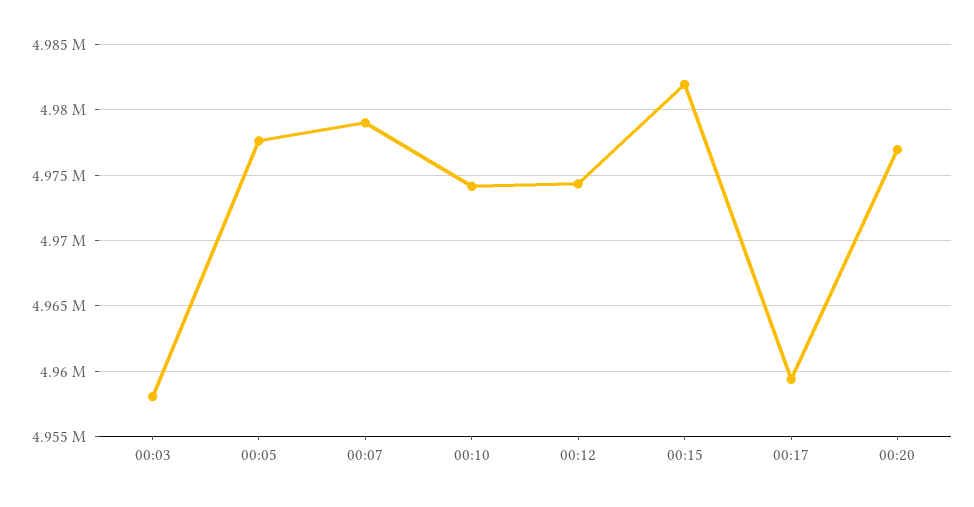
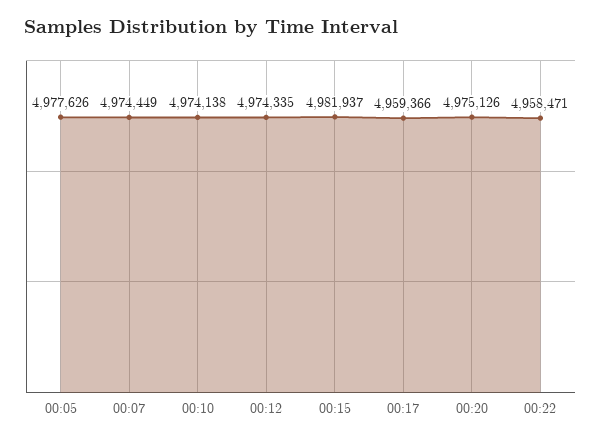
00:03: 4958000 -> none
00:07: 4979000 -> 4974449
00:20: 4977000 -> 4975126
00:22: none -> 4958471

